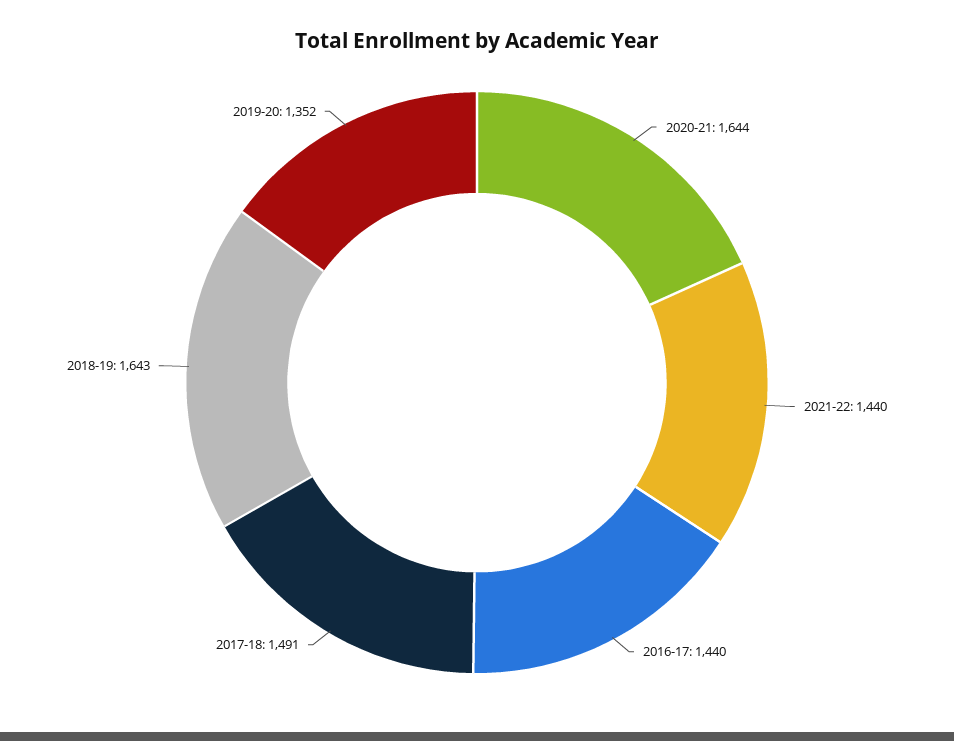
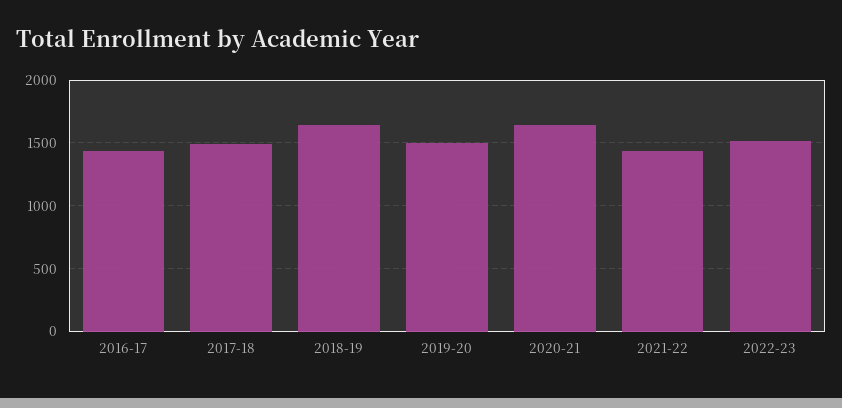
2019-20: 1352 -> 1500
2022-23: none -> 1500

